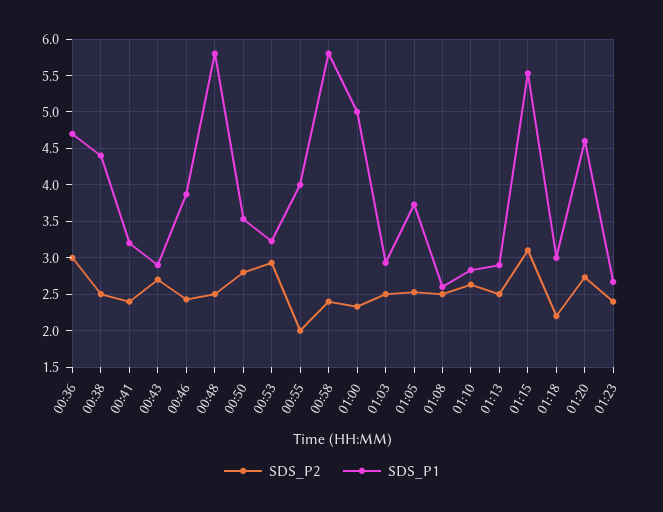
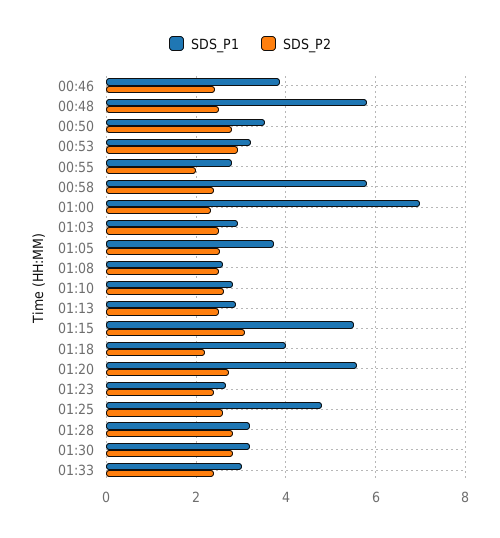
SDS_P2, 00:36: 3 -> none
SDS_P1, 00:36: 4.7 -> none
SDS_P2, 00:38: 2.5 -> none
SDS_P1, 00:38: 4.4 -> none
SDS_P2, 00:41: 2.4 -> none
SDS_P1, 00:41: 3.2 -> none
SDS_P2, 00:43: 2.7 -> none
SDS_P1, 00:43: 2.9 -> none
SDS_P1, 00:55: 4 -> 2.8
SDS_P1, 01:00: 5 -> 7
SDS_P1, 01:18: 3 -> 4
SDS_P1, 01:20: 4.6 -> 5.6
SDS_P1, 01:25: none -> 4.8
SDS_P2, 01:25: none -> 2.6
SDS_P1, 01:28: none -> 3.2
SDS_P2, 01:28: none -> 2.8
SDS_P1, 01:30: none -> 3.2
SDS_P2, 01:30: none -> 2.8
SDS_P1, 01:33: none -> 3
SDS_P2, 01:33: none -> 2.4

